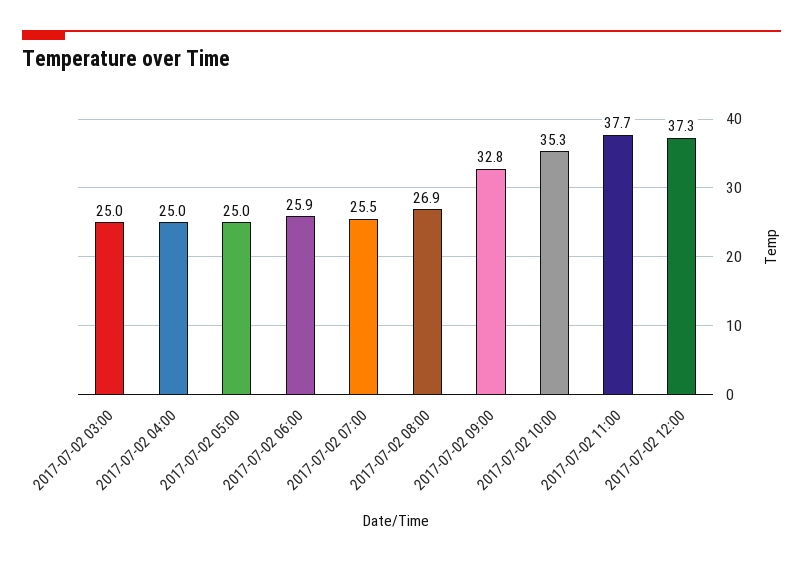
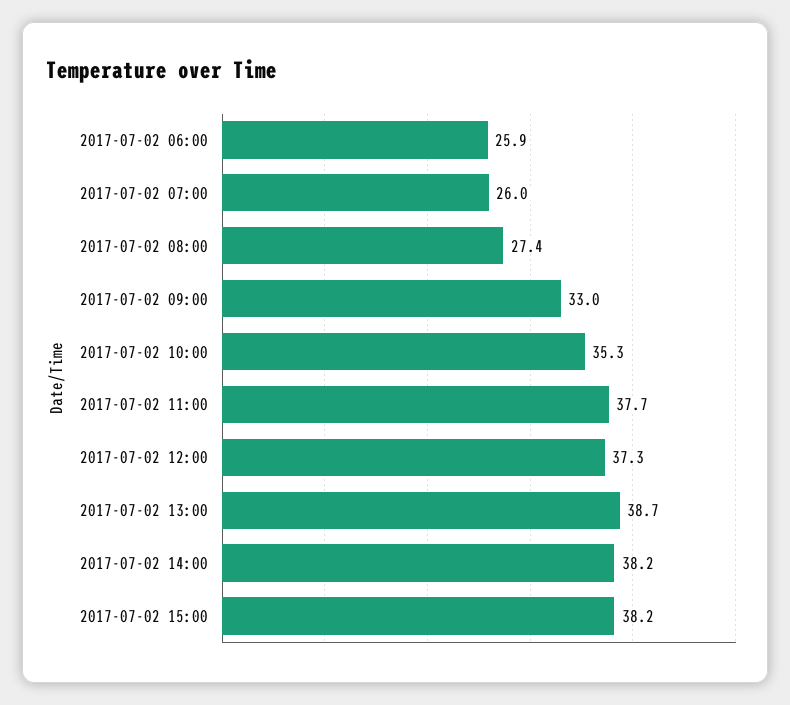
2017-07-02 03:00: 25 -> none
2017-07-02 04:00: 25 -> none
2017-07-02 05:00: 25 -> none
2017-07-02 07:00: 25.5 -> 26
2017-07-02 08:00: 26.9 -> 27.4
2017-07-02 09:00: 32.8 -> 33
2017-07-02 13:00: none -> 38.7
2017-07-02 14:00: none -> 38.2
2017-07-02 15:00: none -> 38.2

